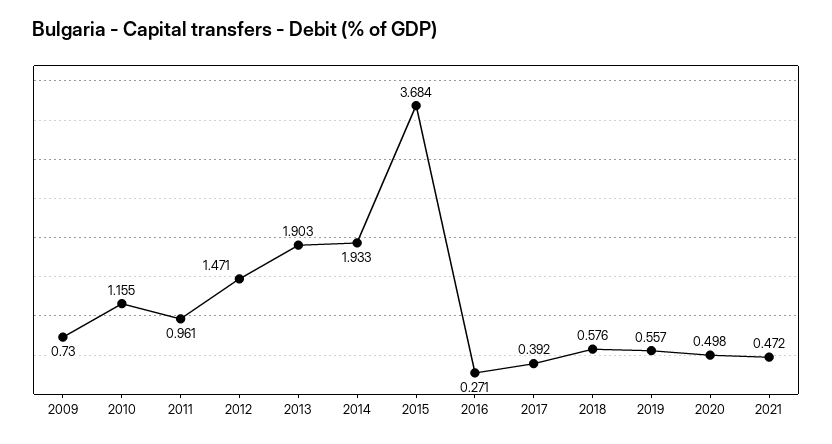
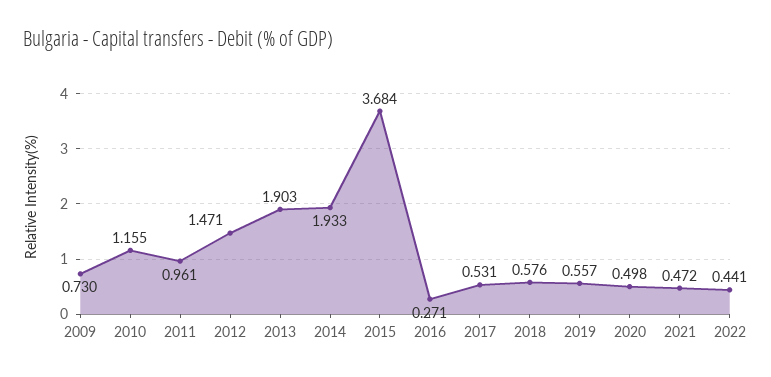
2017: 0.392 -> 0.531
2022: none -> 0.441

